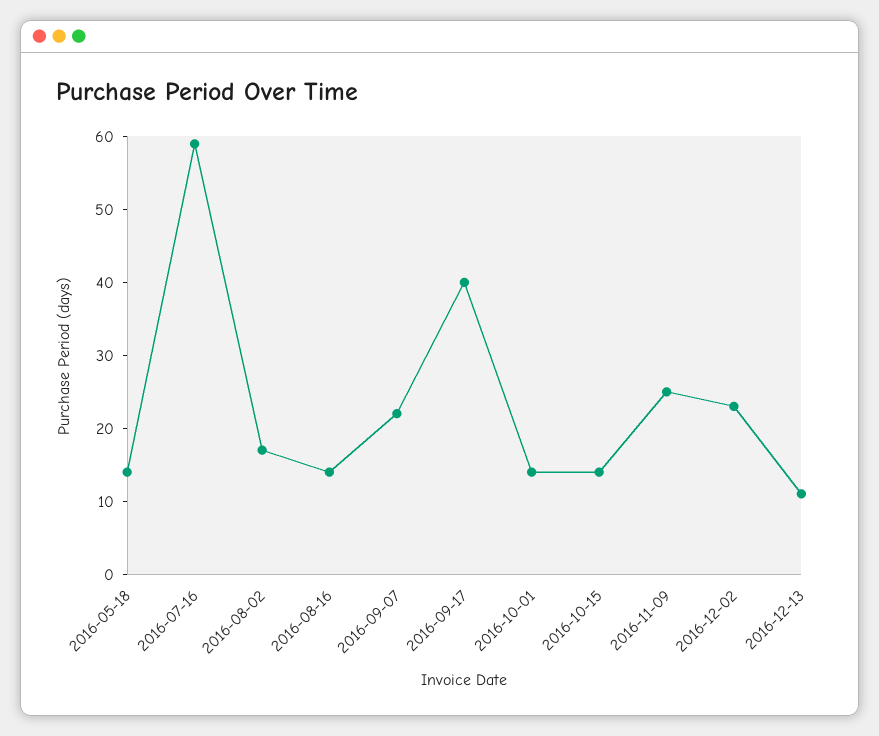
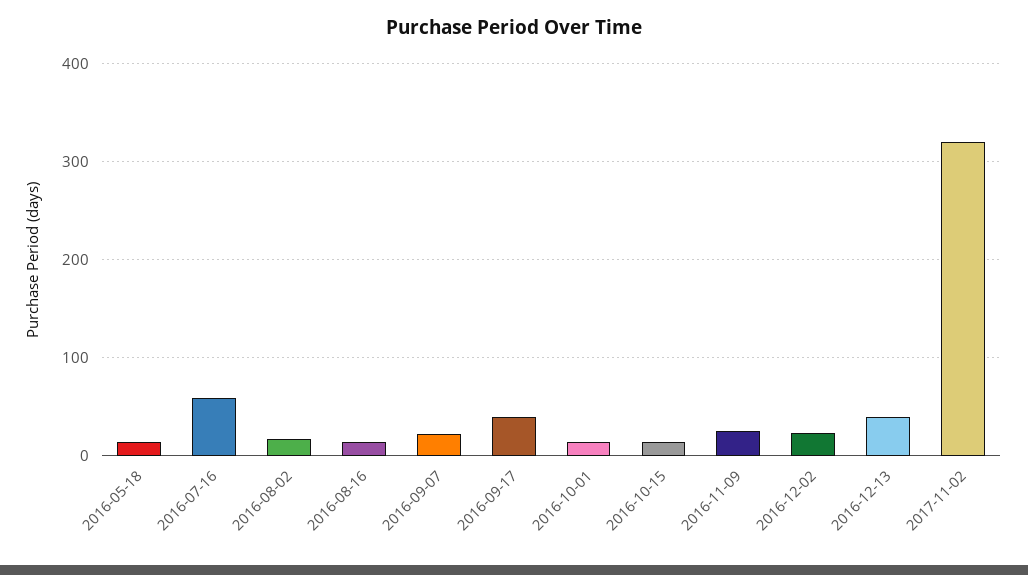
2016-12-13: 10 -> 40
2017-11-02: none -> 320

